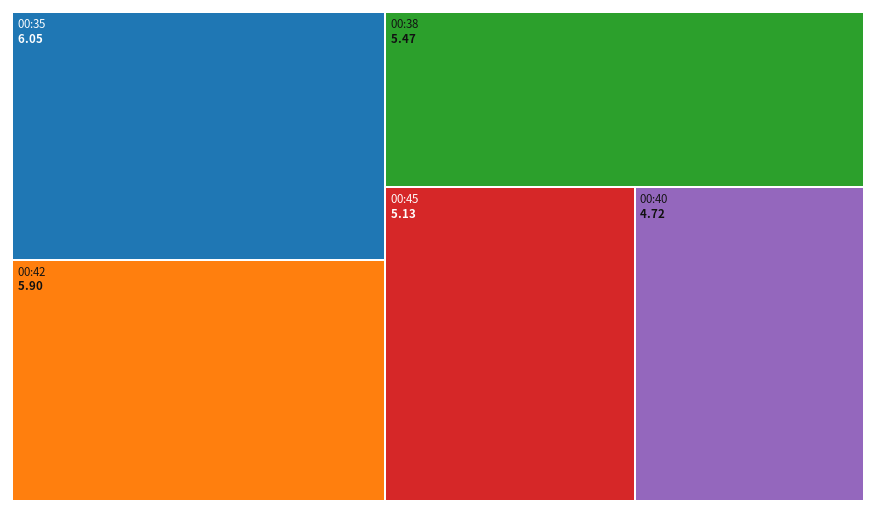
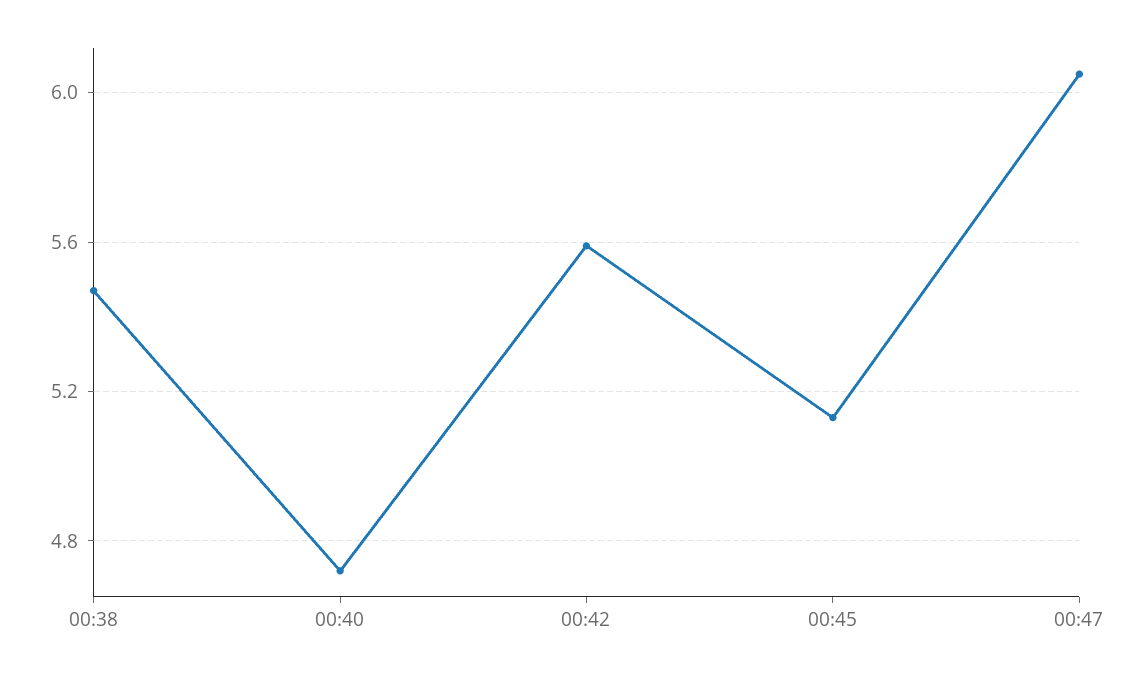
00:35: 6.05 -> none
00:42: 5.9 -> 5.6
00:47: none -> 6.05

